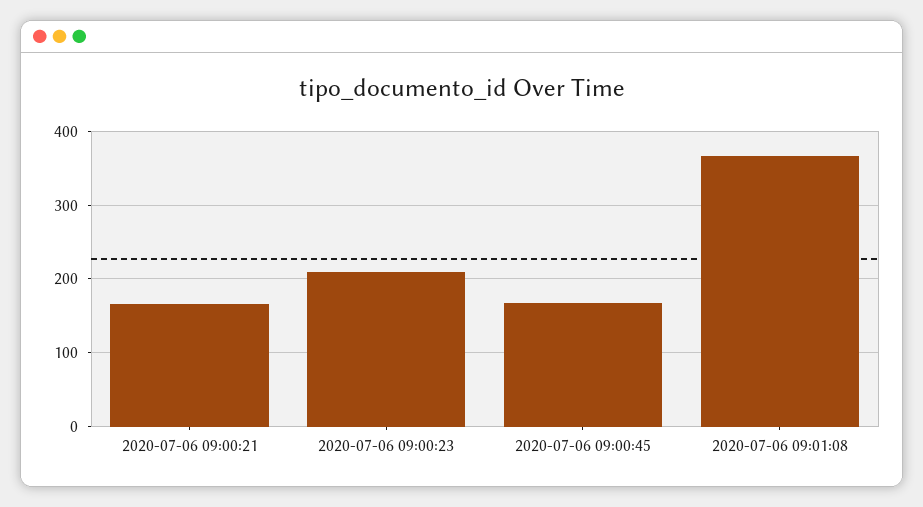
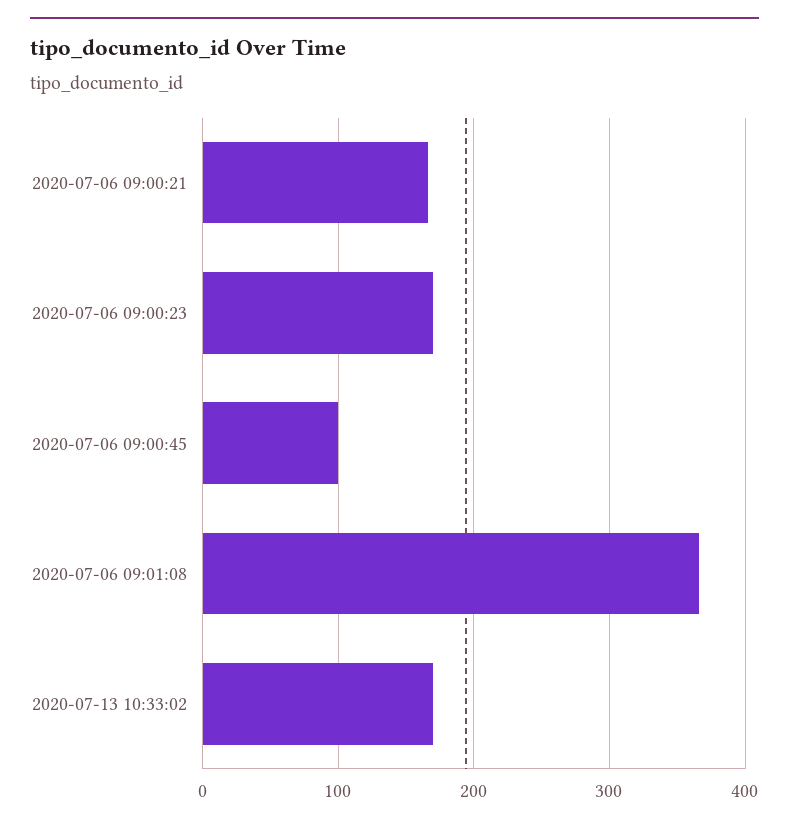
2020-07-06 09:00:23: 210 -> 170
2020-07-06 09:00:45: 170 -> 100
2020-07-13 10:33:02: none -> 170

